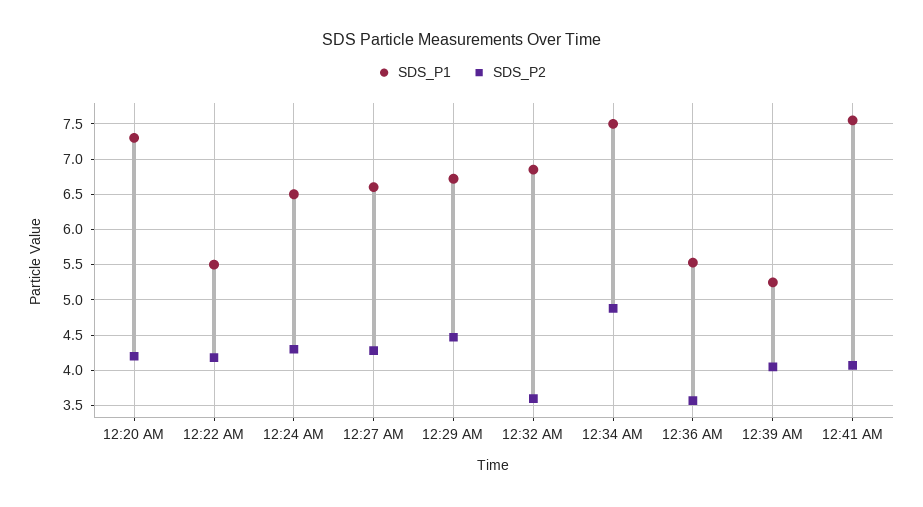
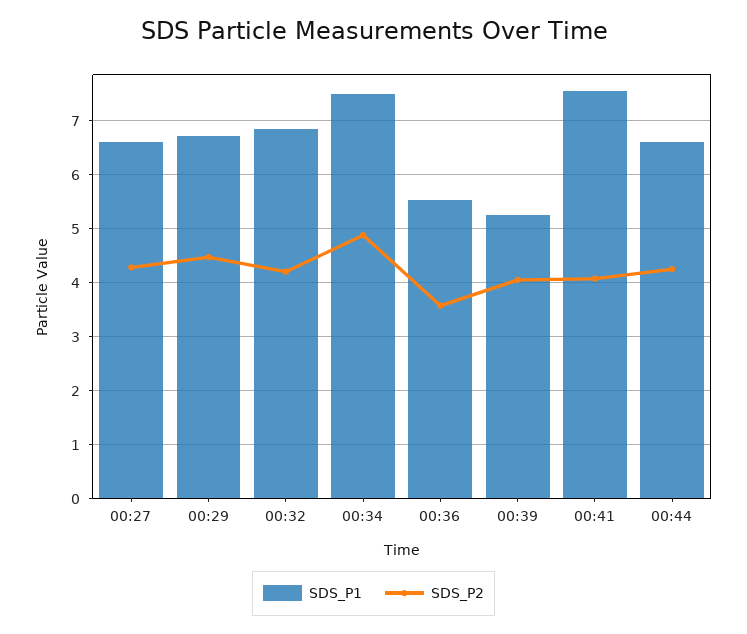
SDS_P1, 12:20 AM: 7.3 -> none
SDS_P2, 12:20 AM: 4.2 -> none
SDS_P1, 12:22 AM: 5.5 -> none
SDS_P2, 12:22 AM: 4.2 -> none
SDS_P1, 12:24 AM: 6.5 -> none
SDS_P2, 12:24 AM: 4.3 -> none
SDS_P2, 12:32 AM: 3.6 -> 4.2
SDS_P1, 00:44: none -> 6.6
SDS_P2, 00:44: none -> 4.2

